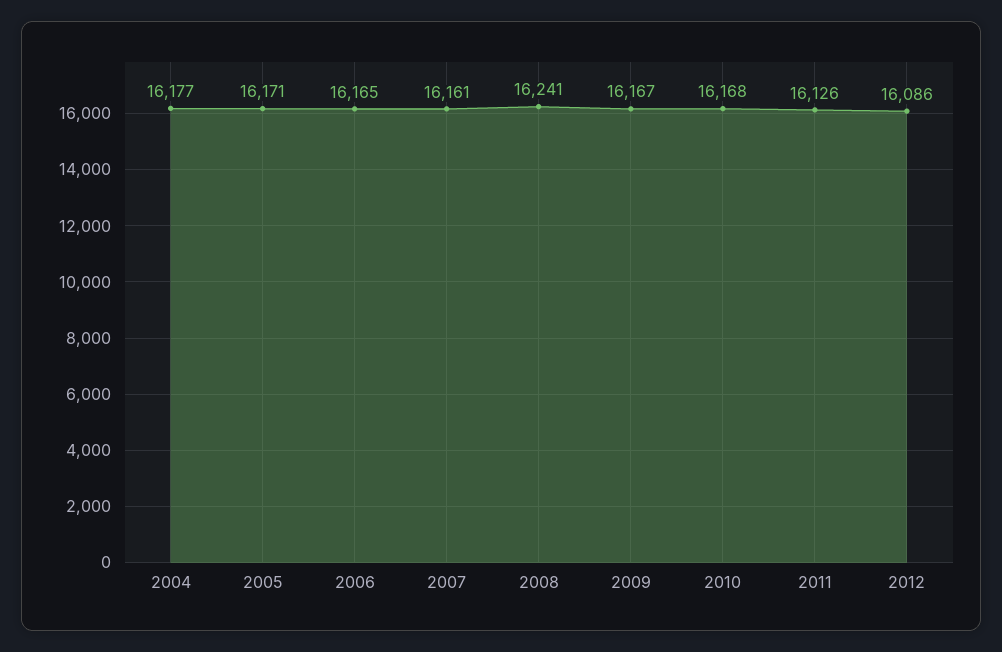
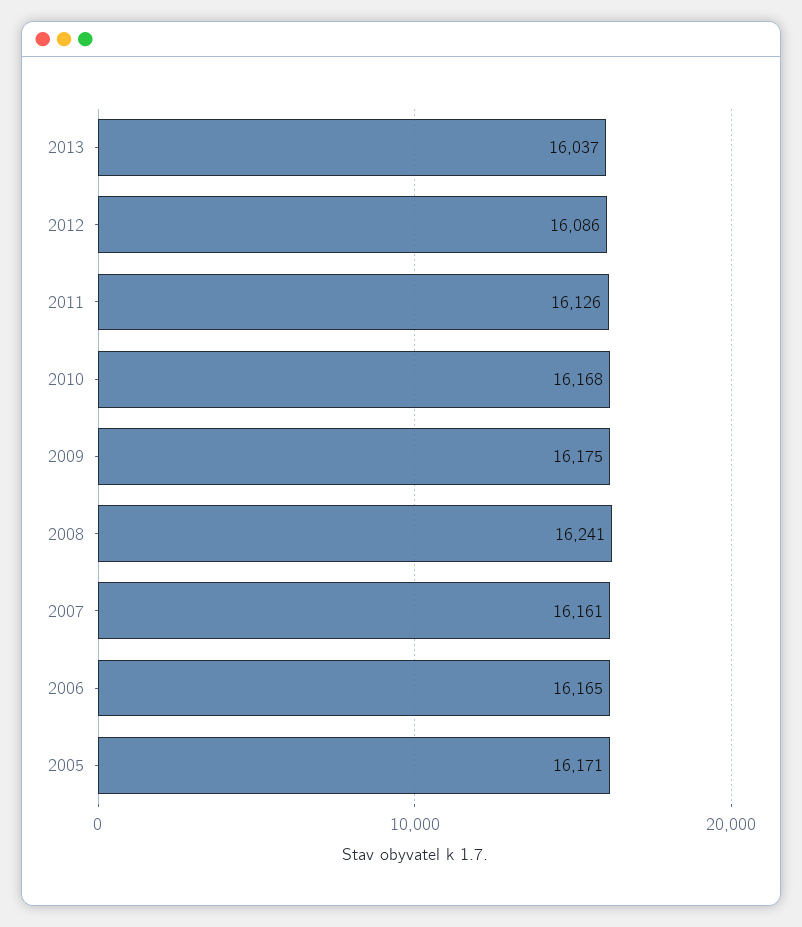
2004: 16177 -> none
2009: 16167 -> 16175
2013: none -> 16037

